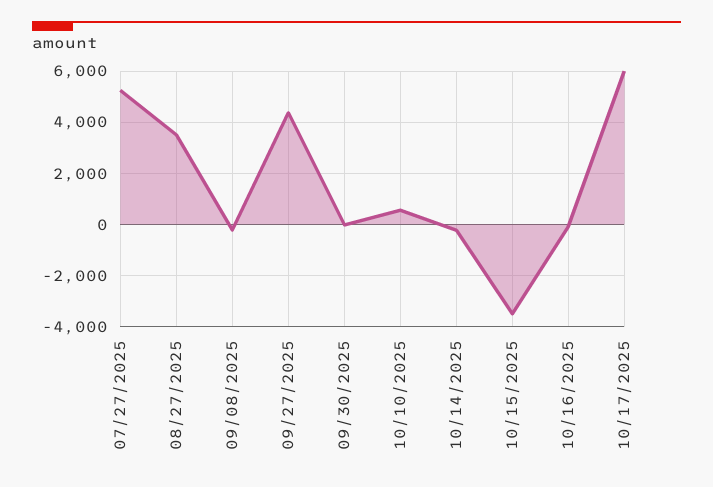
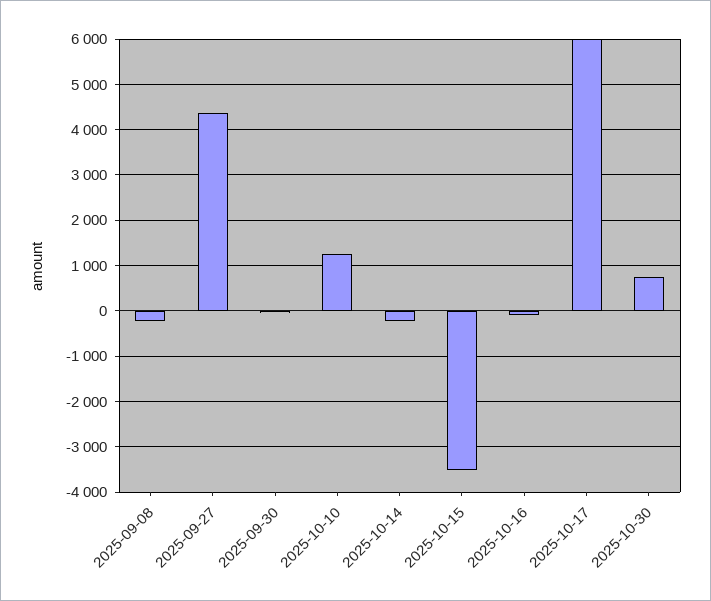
07/27/2025: 5250 -> none
08/27/2025: 3500 -> none
10/10/2025: 500 -> 1200
2025-10-30: none -> 800

